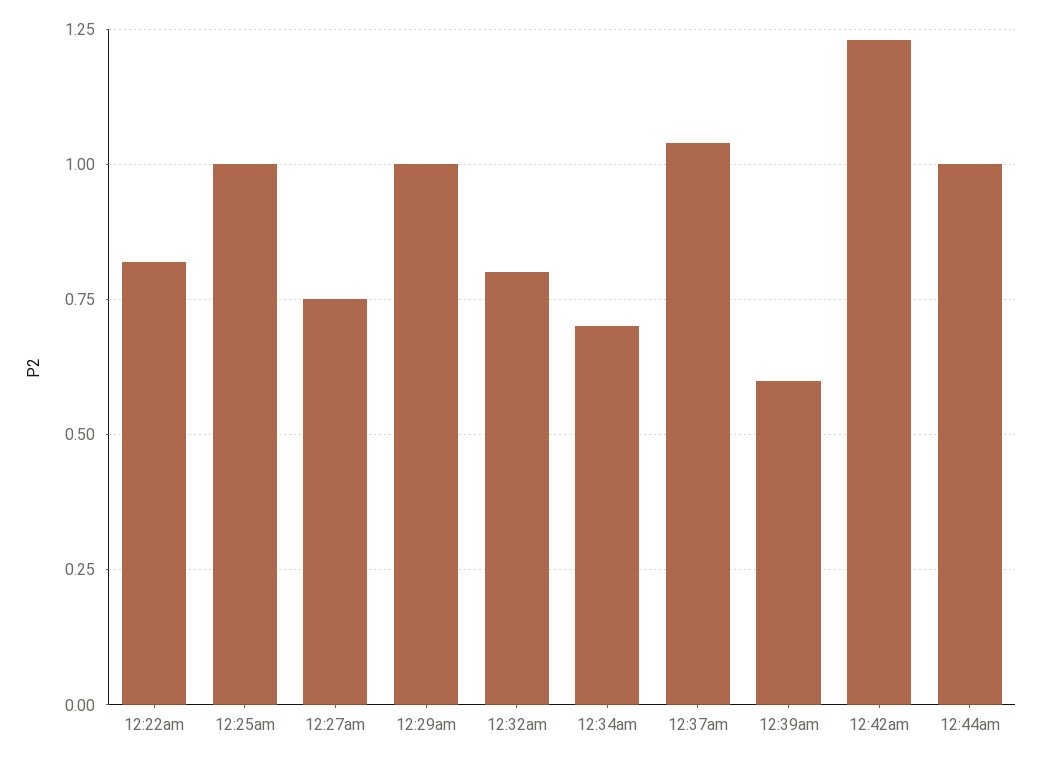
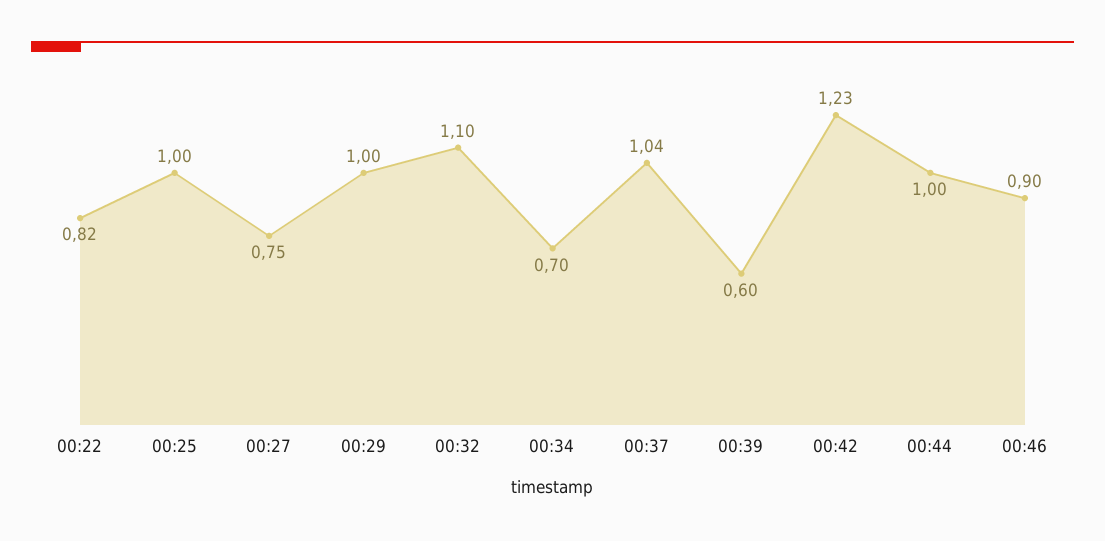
12:32am: 0.8 -> 1.1
00:46: none -> 0.9

